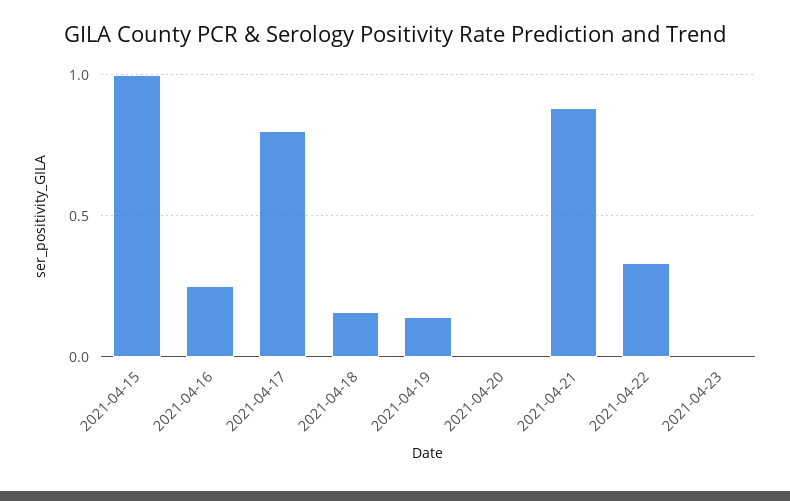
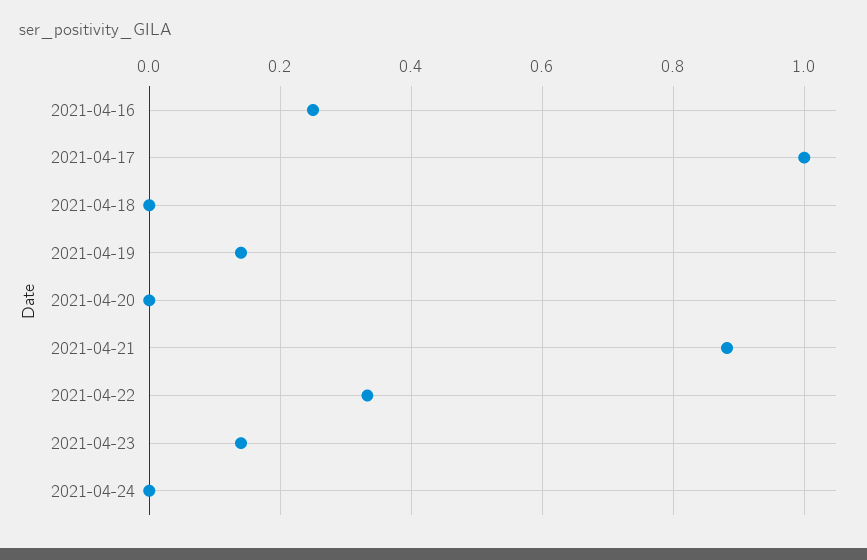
2021-04-15: 1 -> none
2021-04-17: 0.8 -> 1
2021-04-18: 0.15 -> 0
2021-04-23: 0 -> 0.14
2021-04-24: none -> 0

